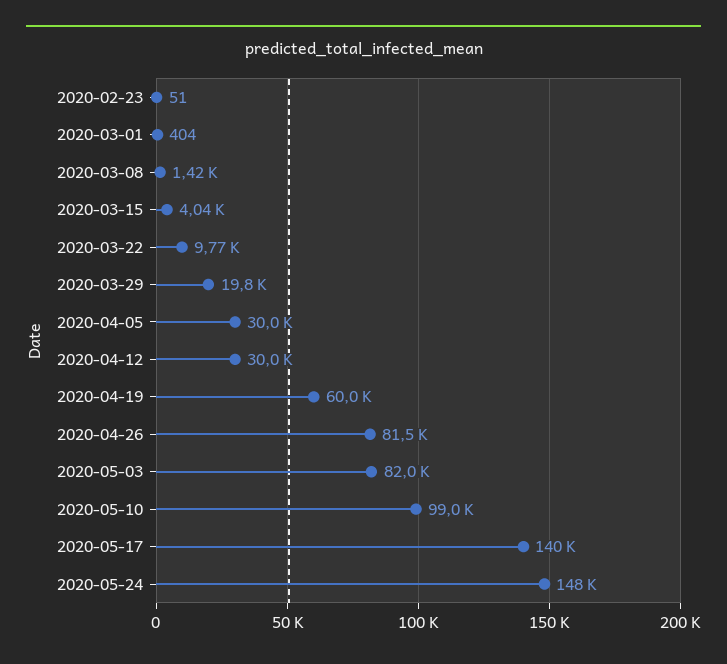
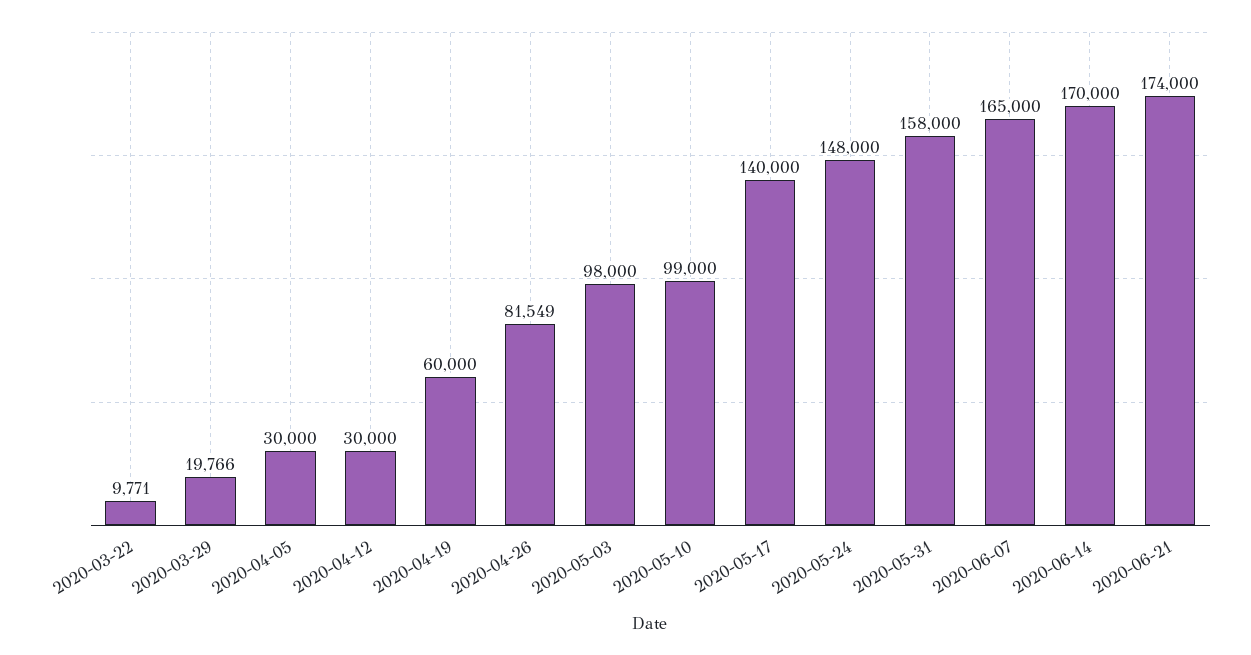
2020-02-23: 51 -> none
2020-03-01: 404 -> none
2020-03-08: 1420 -> none
2020-03-15: 4040 -> none
2020-05-03: 82000 -> 98000
2020-05-31: none -> 158000
2020-06-07: none -> 165000
2020-06-14: none -> 170000
2020-06-21: none -> 174000

